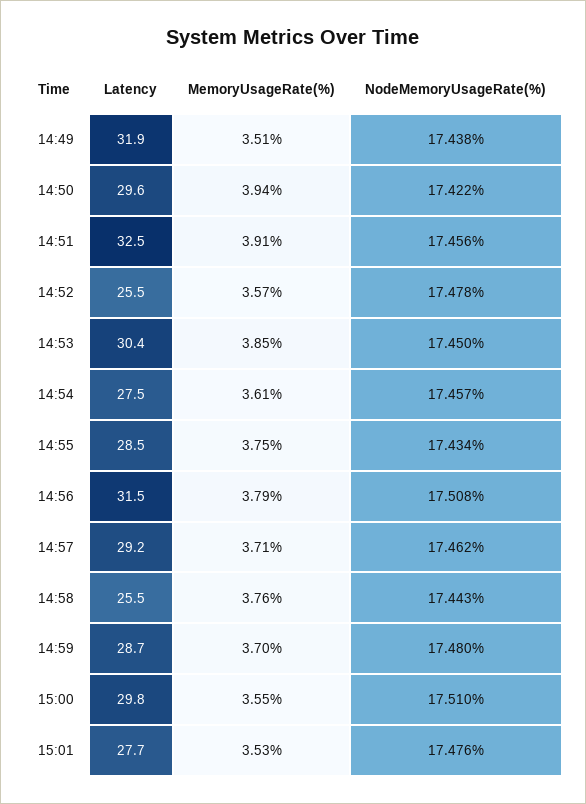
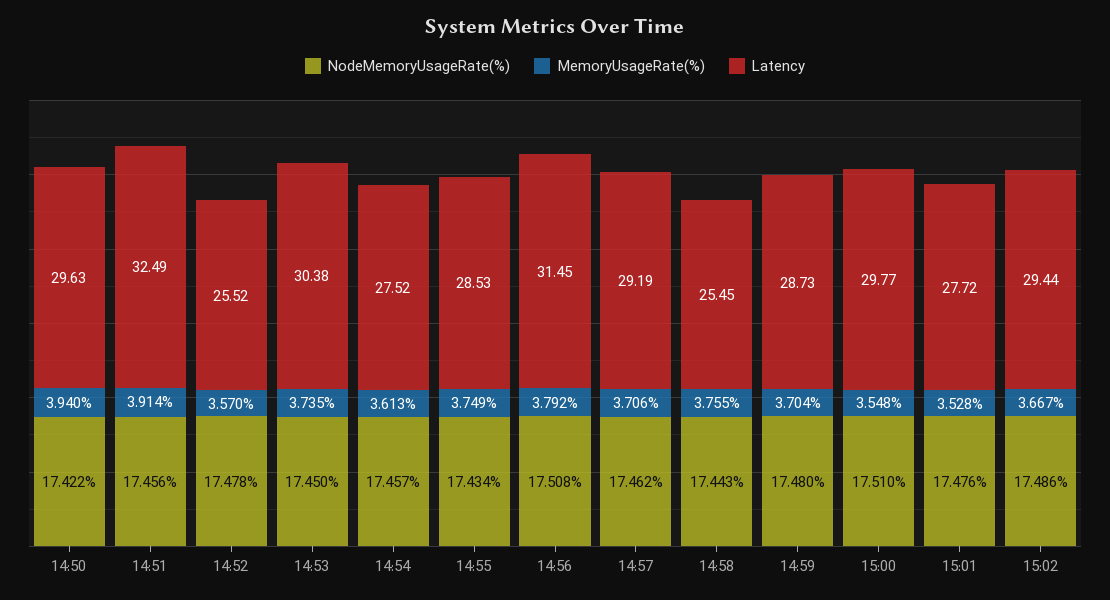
Latency, 14:49: 31.9 -> none
MemoryUsageRate(%), 14:49: 3.51 -> none
NodeMemoryUsageRate(%), 14:49: 17.438 -> none
MemoryUsageRate(%), 14:53: 3.85 -> 3.735
NodeMemoryUsageRate(%), 15:02: none -> 17.486
MemoryUsageRate(%), 15:02: none -> 3.667
Latency, 15:02: none -> 29.44

